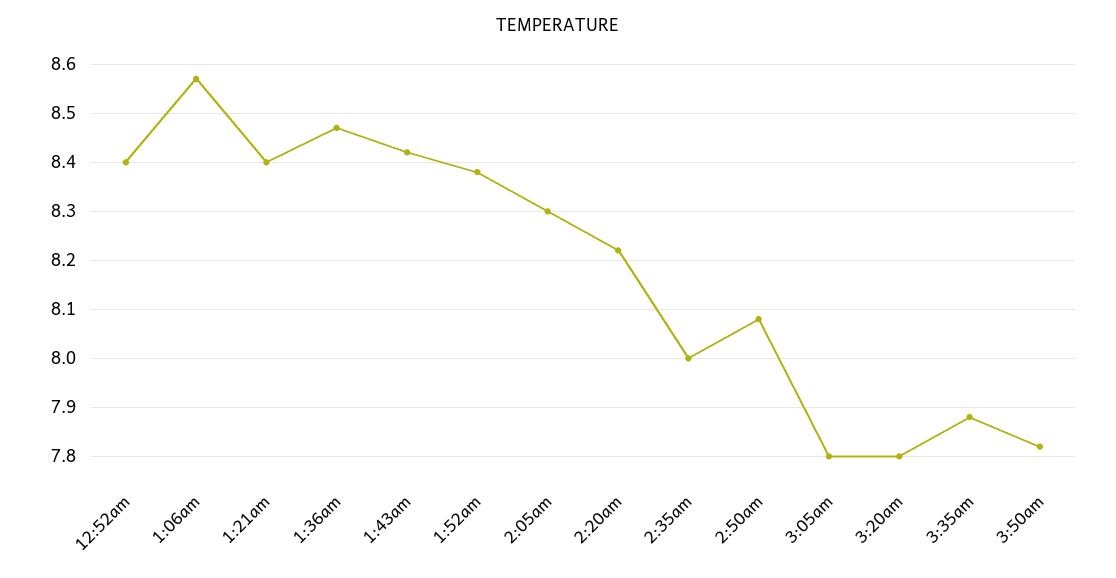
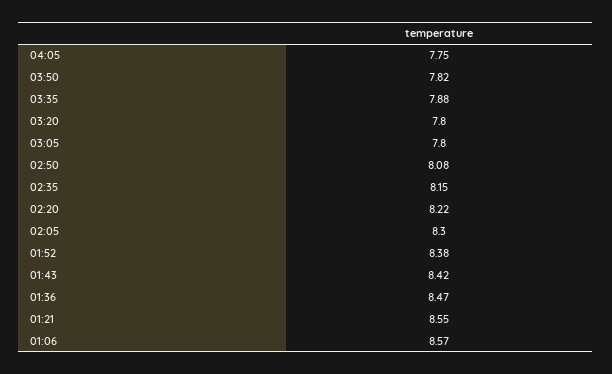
12:52am: 8.4 -> none
1:21am: 8.4 -> 8.55
2:35am: 8 -> 8.15
04:05: none -> 7.75

